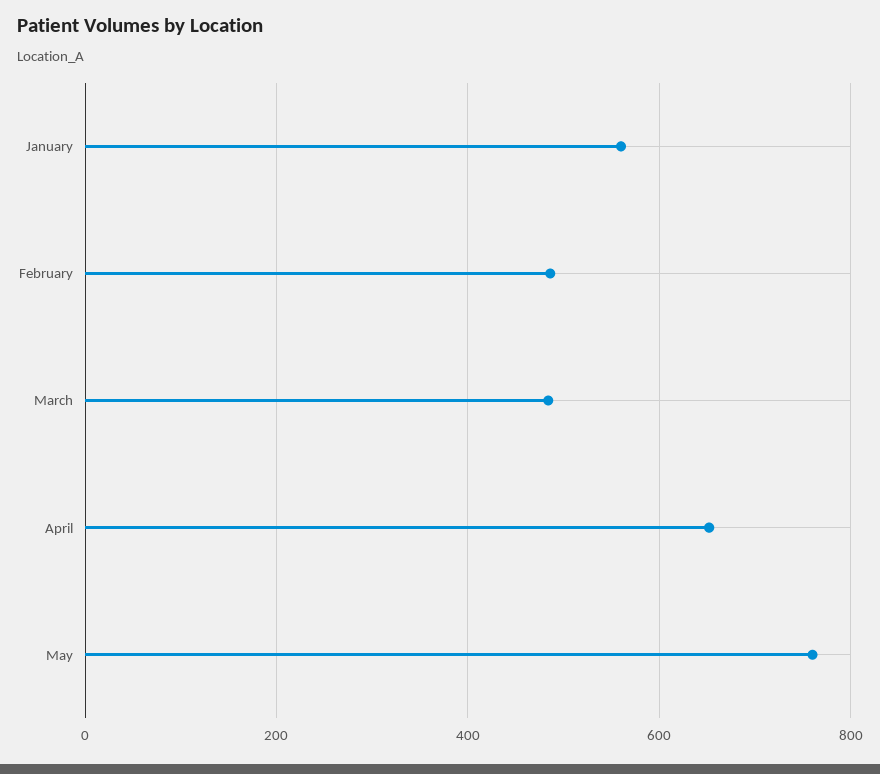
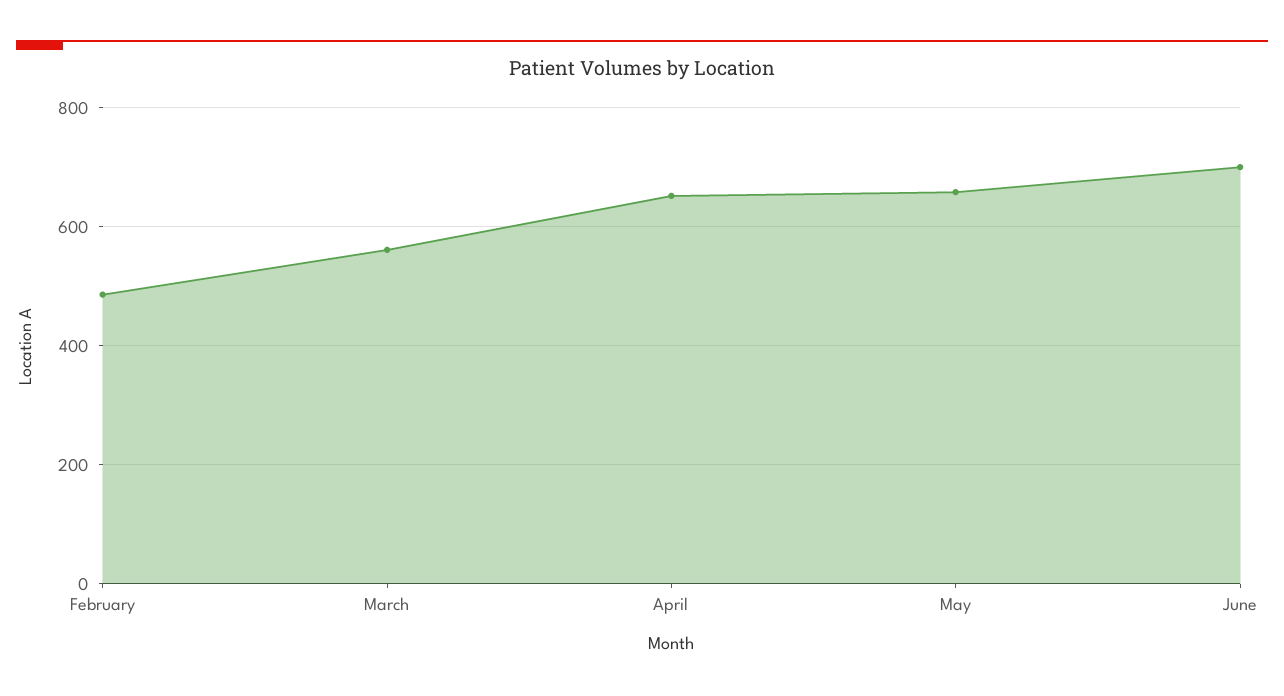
January: 560 -> none
March: 480 -> 560
May: 760 -> 660
June: none -> 700

